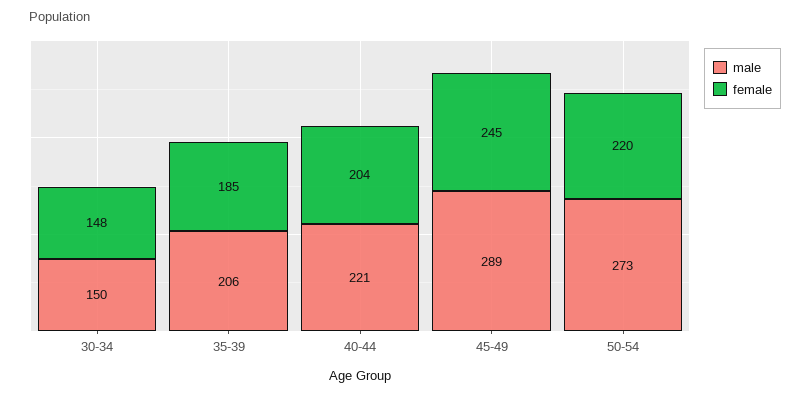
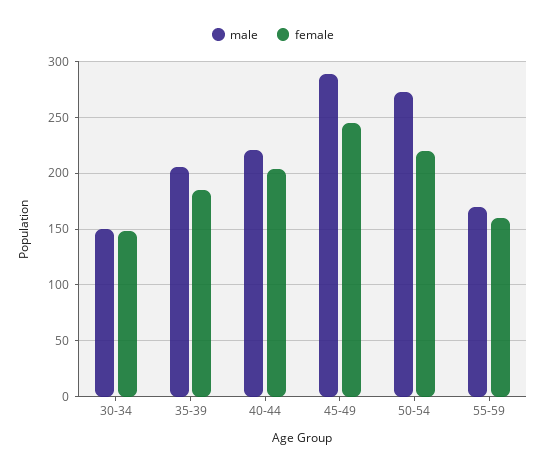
male, 55-59: none -> 170
female, 55-59: none -> 160

